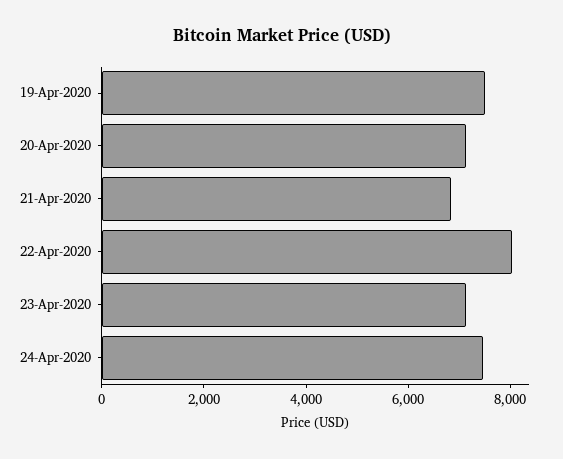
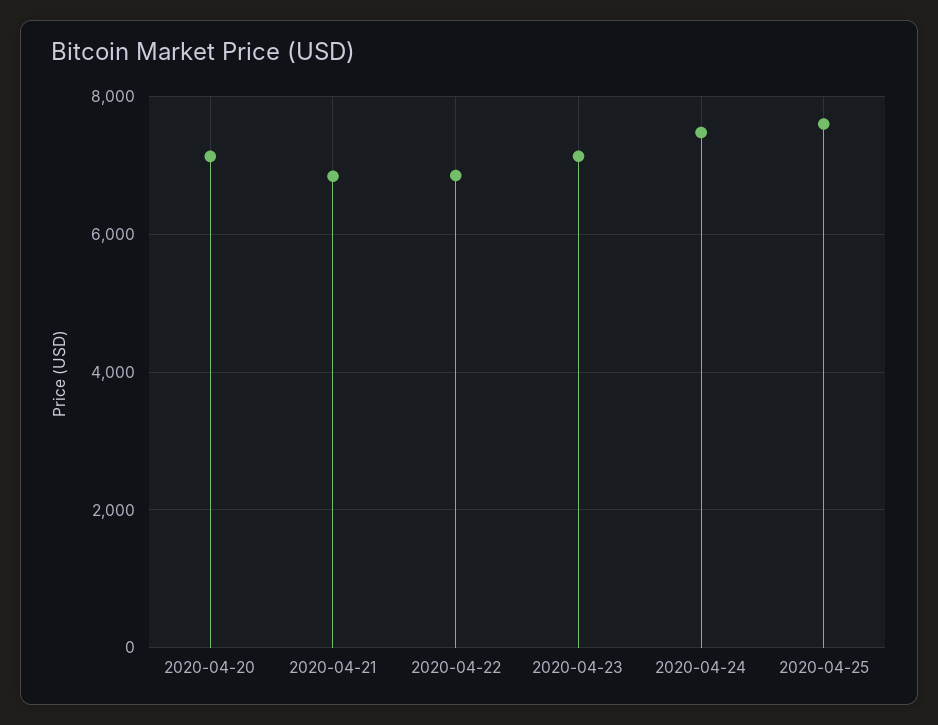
19-Apr-2020: 7500 -> none
22-Apr-2020: 8000 -> 6800
2020-04-25: none -> 7600

